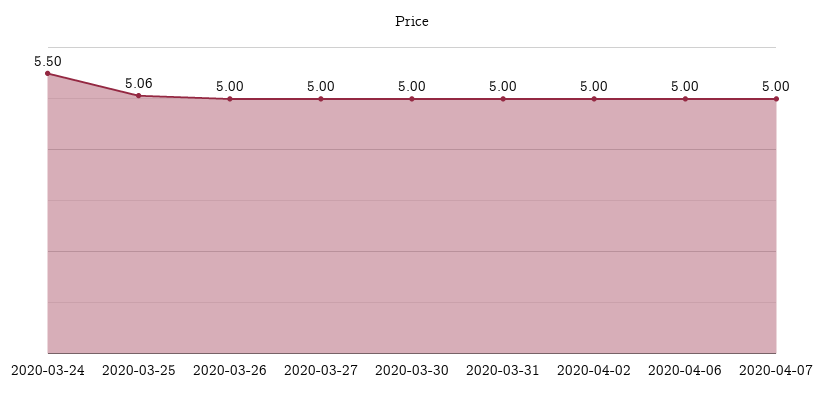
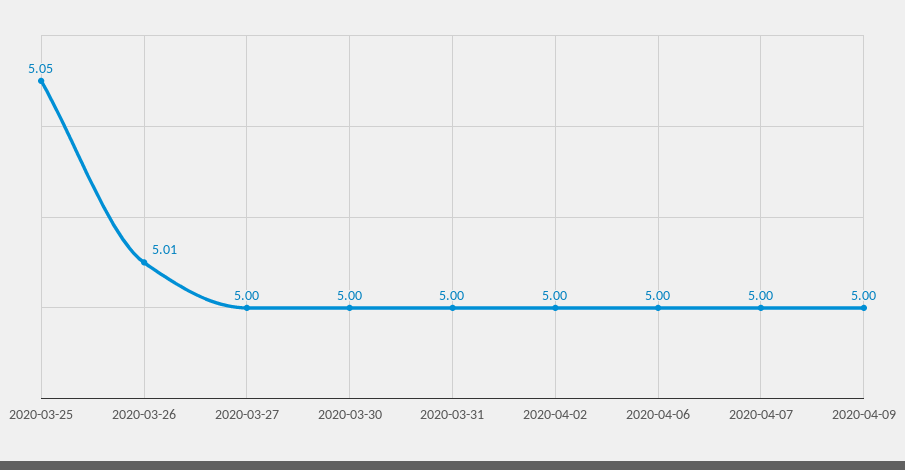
2020-03-24: 5.5 -> none
2020-03-25: 5.06 -> 5.05
2020-03-26: 5 -> 5.01
2020-04-09: none -> 5

